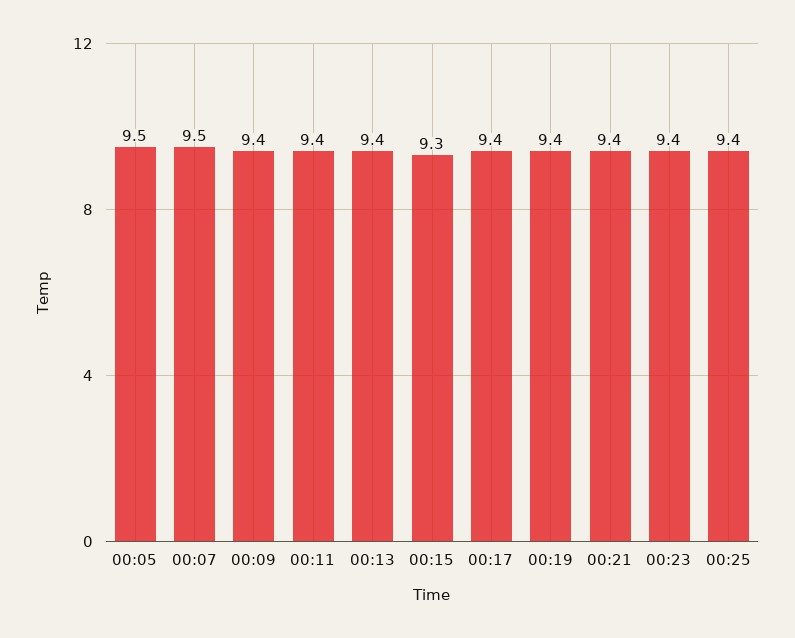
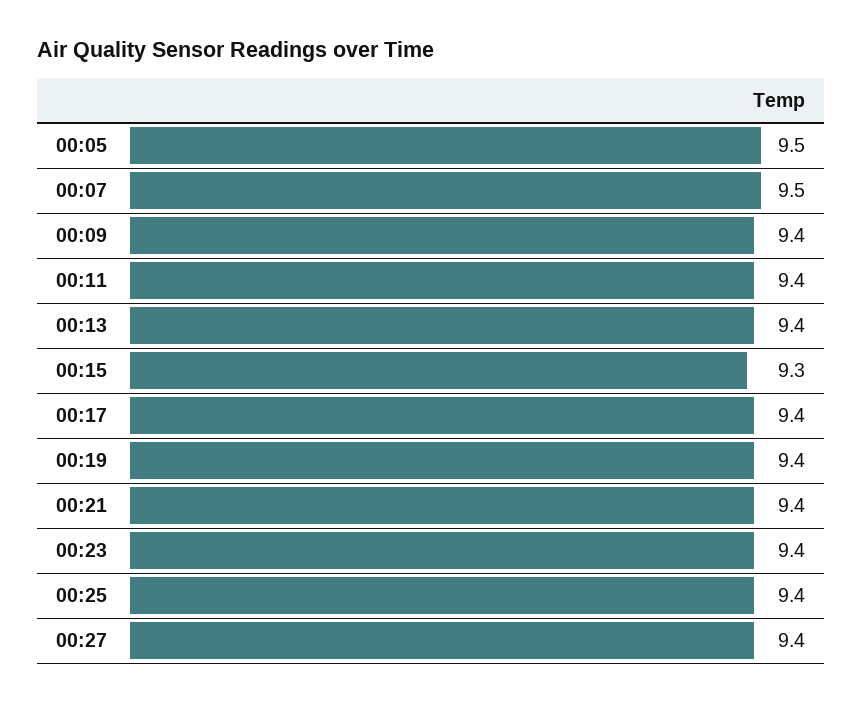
00:27: none -> 9.4

